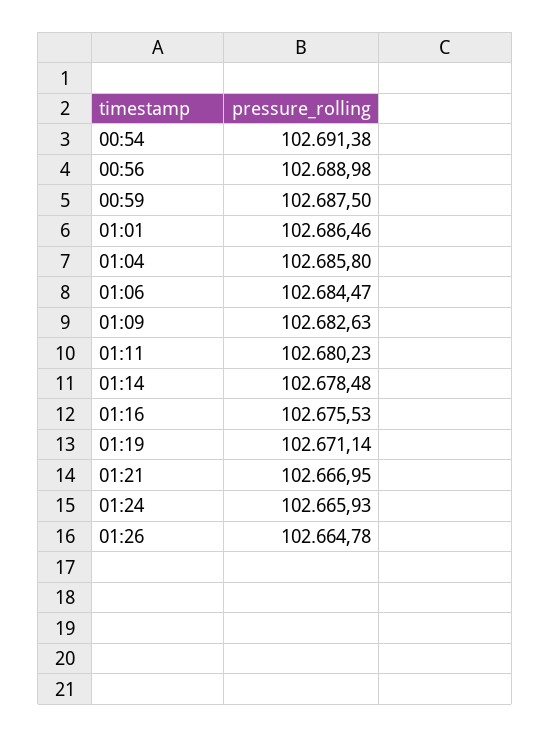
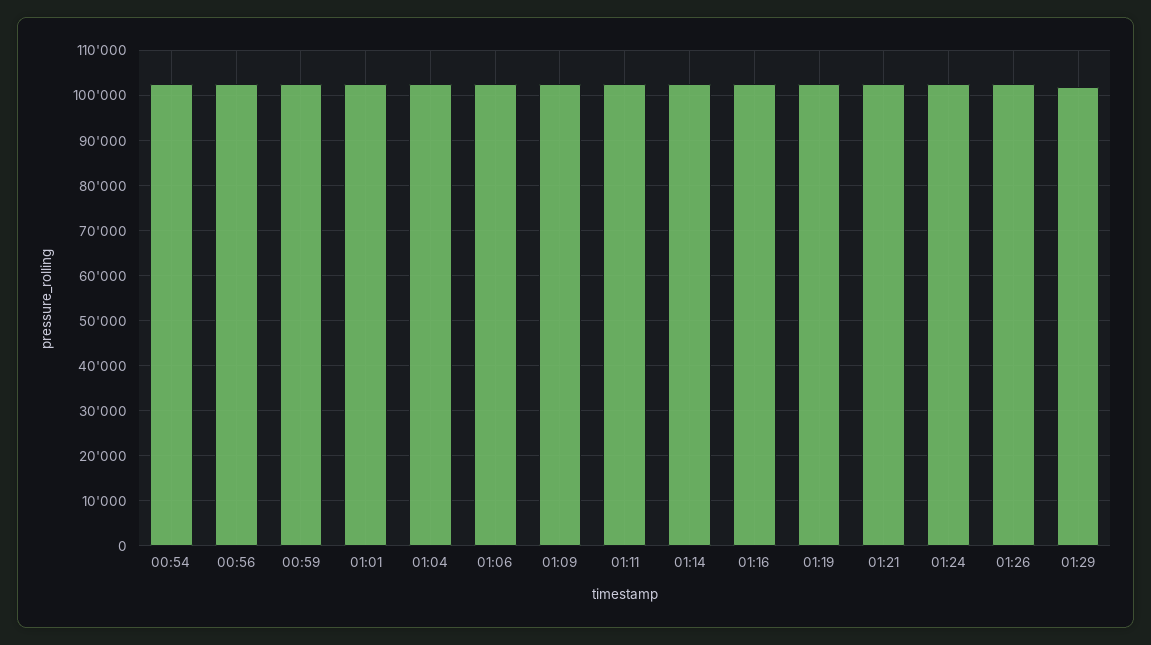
01:29: none -> 102000

